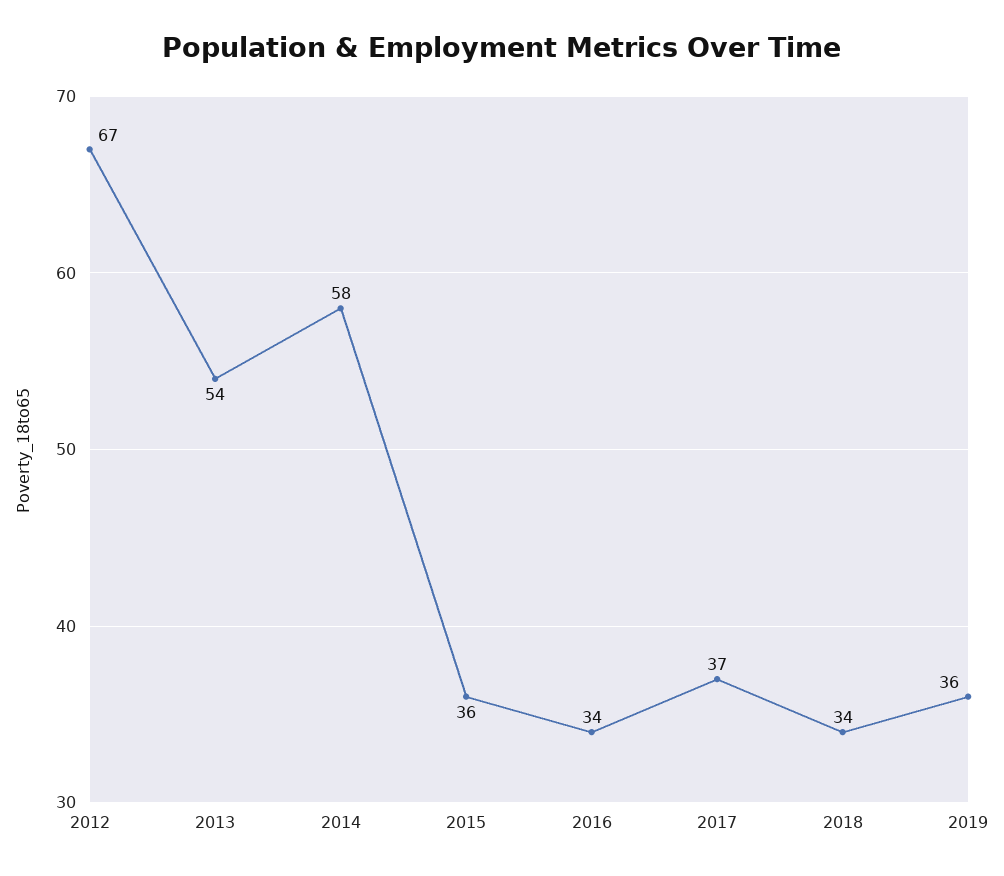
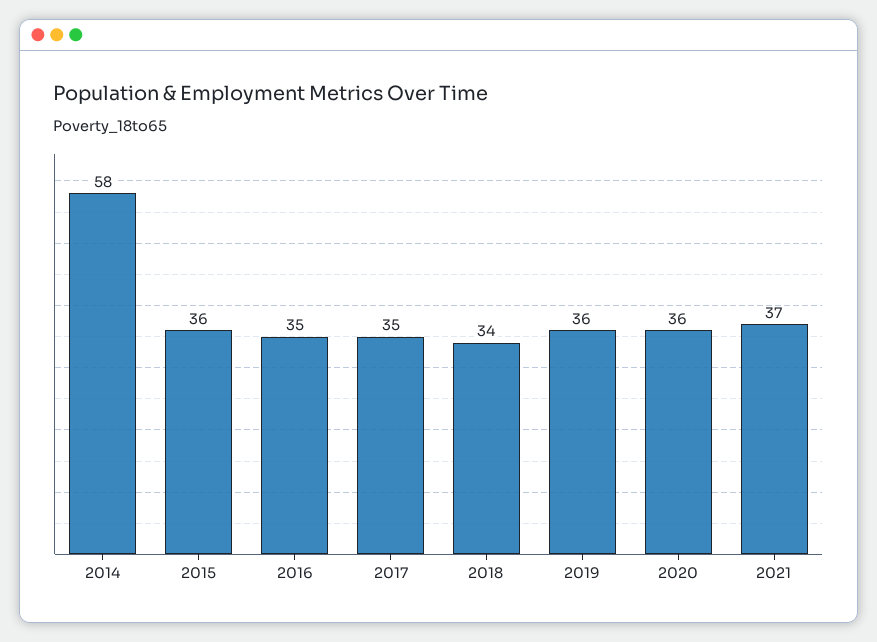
2012: 67 -> none
2013: 54 -> none
2016: 34 -> 35
2017: 37 -> 35
2020: none -> 36
2021: none -> 37

